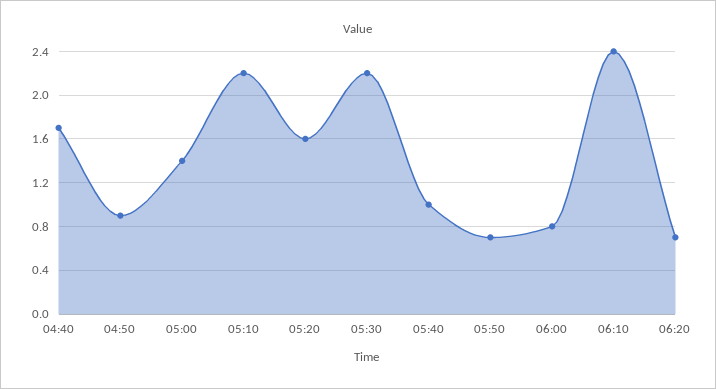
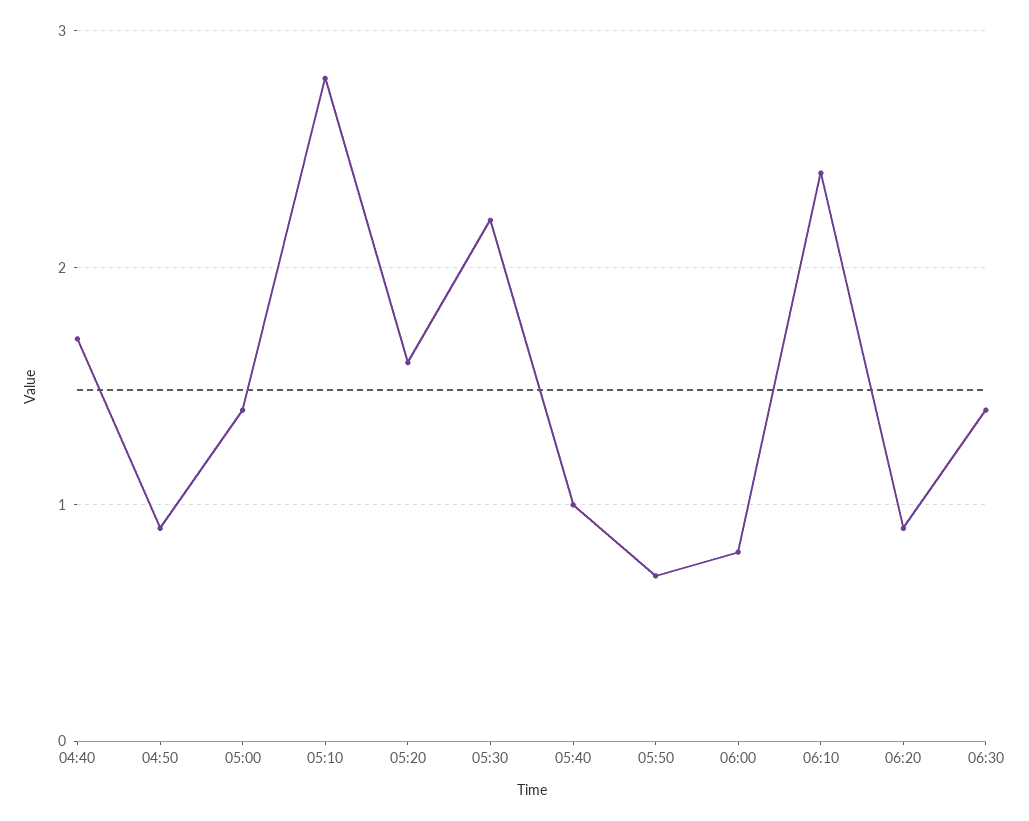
05:10: 2.2 -> 2.8
06:20: 0.7 -> 0.9
06:30: none -> 1.4

